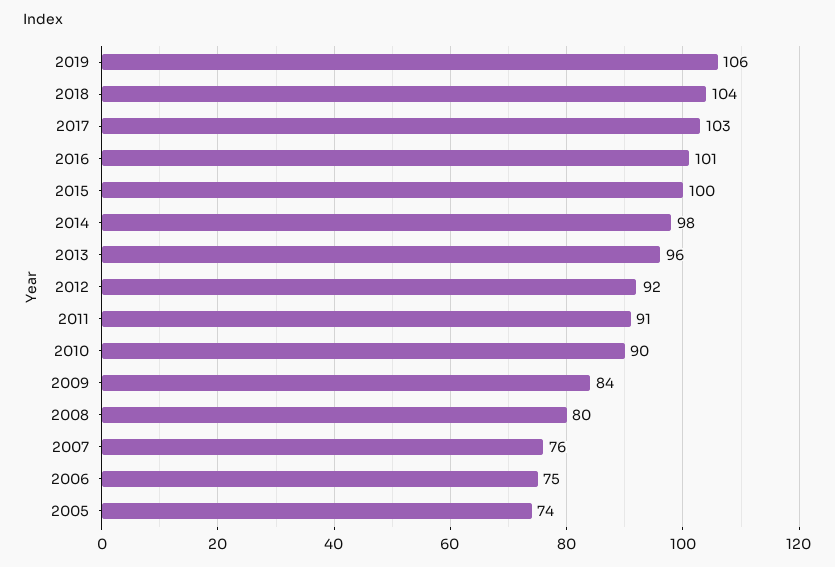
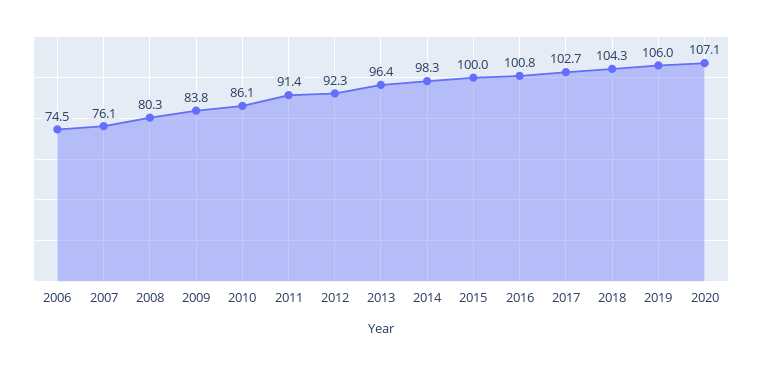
2010: 90 -> 86.1
2005: 74 -> none
2020: none -> 107.1

